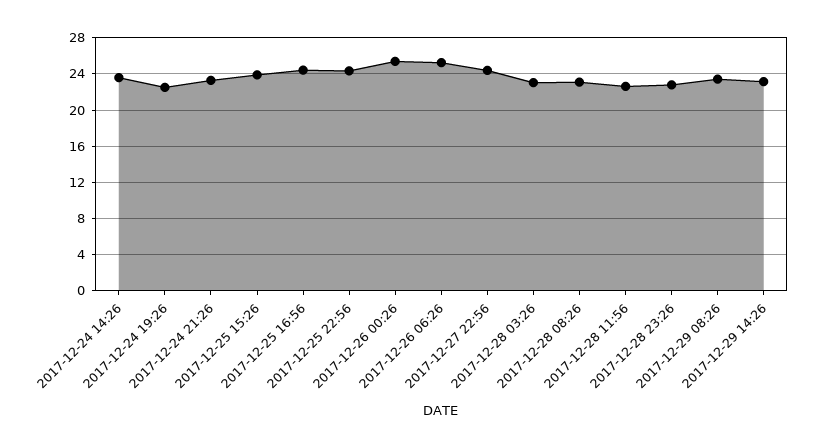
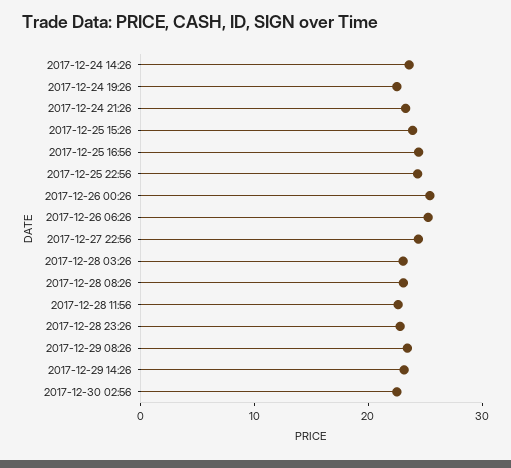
2017-12-30 02:56: none -> 22

